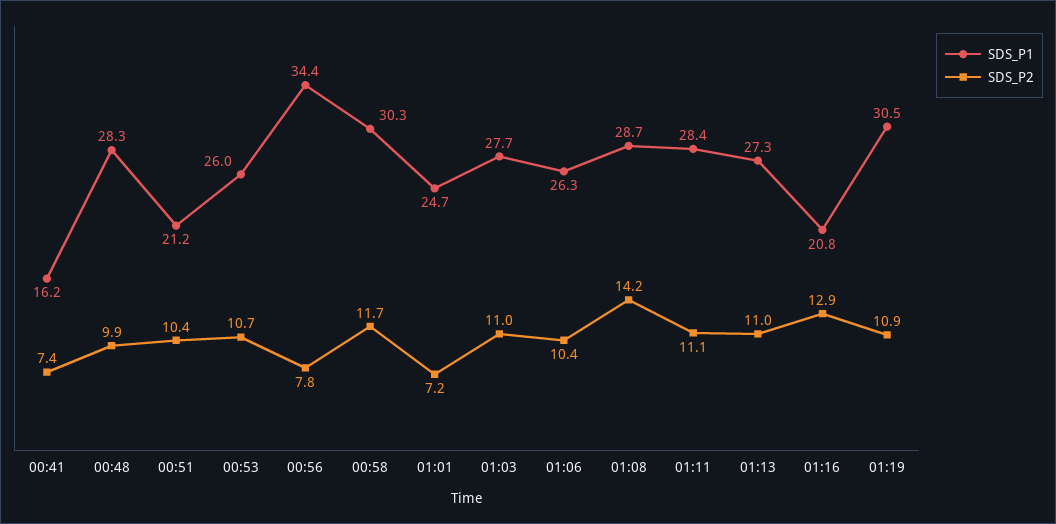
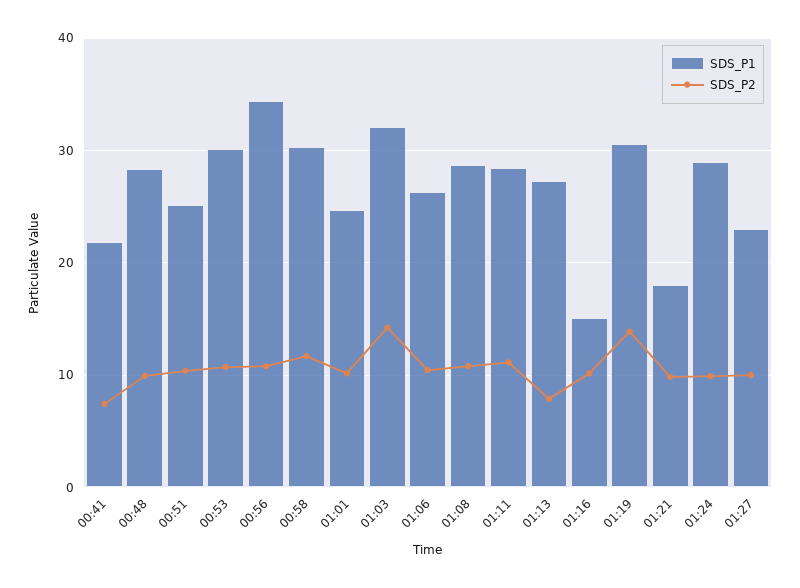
SDS_P1, 00:41: 16.2 -> 22
SDS_P1, 00:51: 21.2 -> 25
SDS_P1, 00:53: 26 -> 30
SDS_P2, 00:56: 7.8 -> 11
SDS_P2, 01:01: 7.2 -> 10
SDS_P1, 01:03: 27.7 -> 32
SDS_P2, 01:03: 11 -> 14
SDS_P2, 01:08: 14.2 -> 11
SDS_P2, 01:13: 11 -> 8
SDS_P1, 01:16: 20.8 -> 15
SDS_P2, 01:16: 12.9 -> 10
SDS_P2, 01:19: 10.9 -> 14
SDS_P1, 01:21: none -> 18
SDS_P2, 01:21: none -> 10
SDS_P1, 01:24: none -> 29
SDS_P2, 01:24: none -> 10
SDS_P1, 01:27: none -> 23
SDS_P2, 01:27: none -> 10

